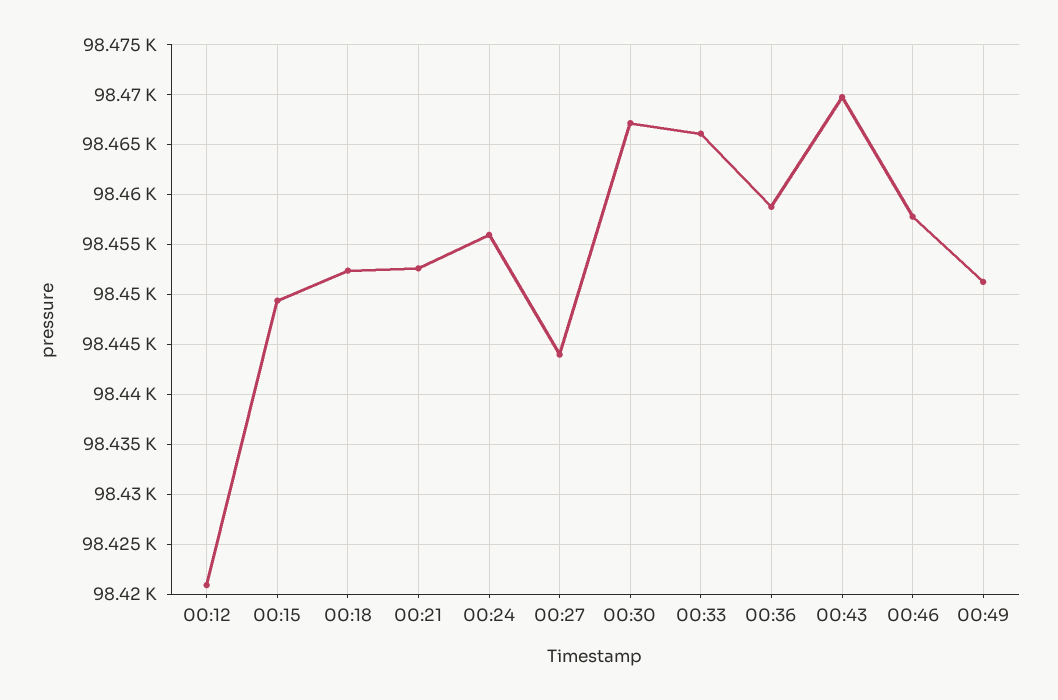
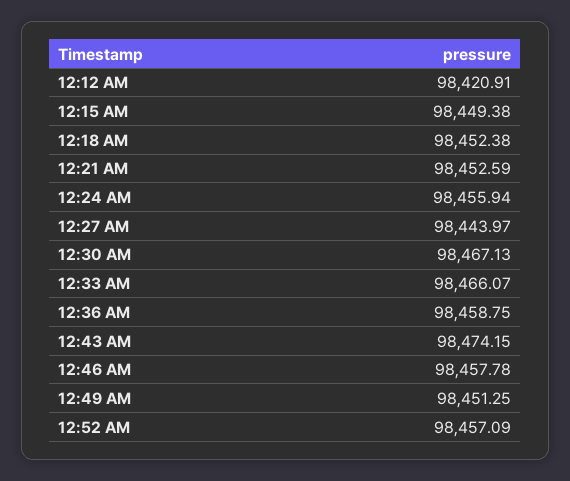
00:43: 98470 -> 98474.15
12:52 AM: none -> 98457.09

